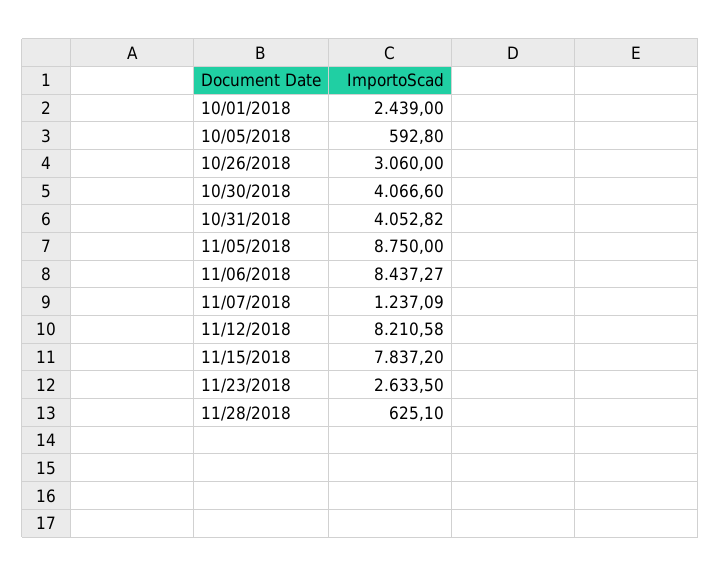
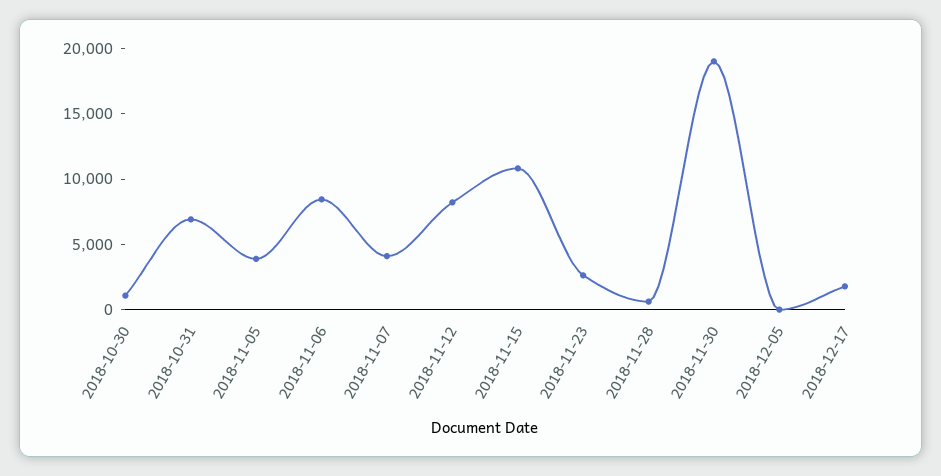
10/01/2018: 2439 -> none
10/05/2018: 592.8 -> none
10/26/2018: 3060 -> none
10/30/2018: 4066.6 -> 1000
10/31/2018: 4052.82 -> 7000
11/05/2018: 8750 -> 4000
11/07/2018: 1237.09 -> 4000
11/15/2018: 7837.2 -> 11000
2018-11-30: none -> 19000
2018-12-05: none -> 0
2018-12-17: none -> 2000

